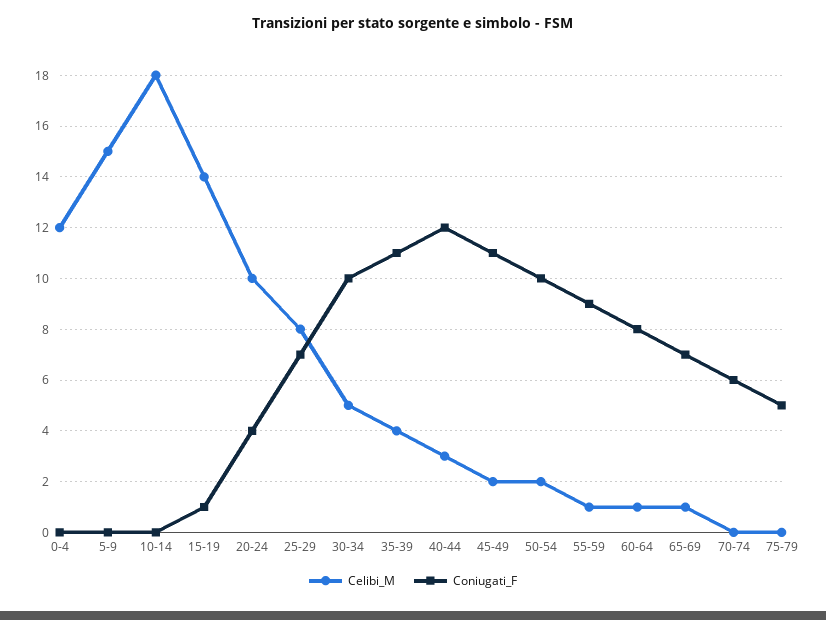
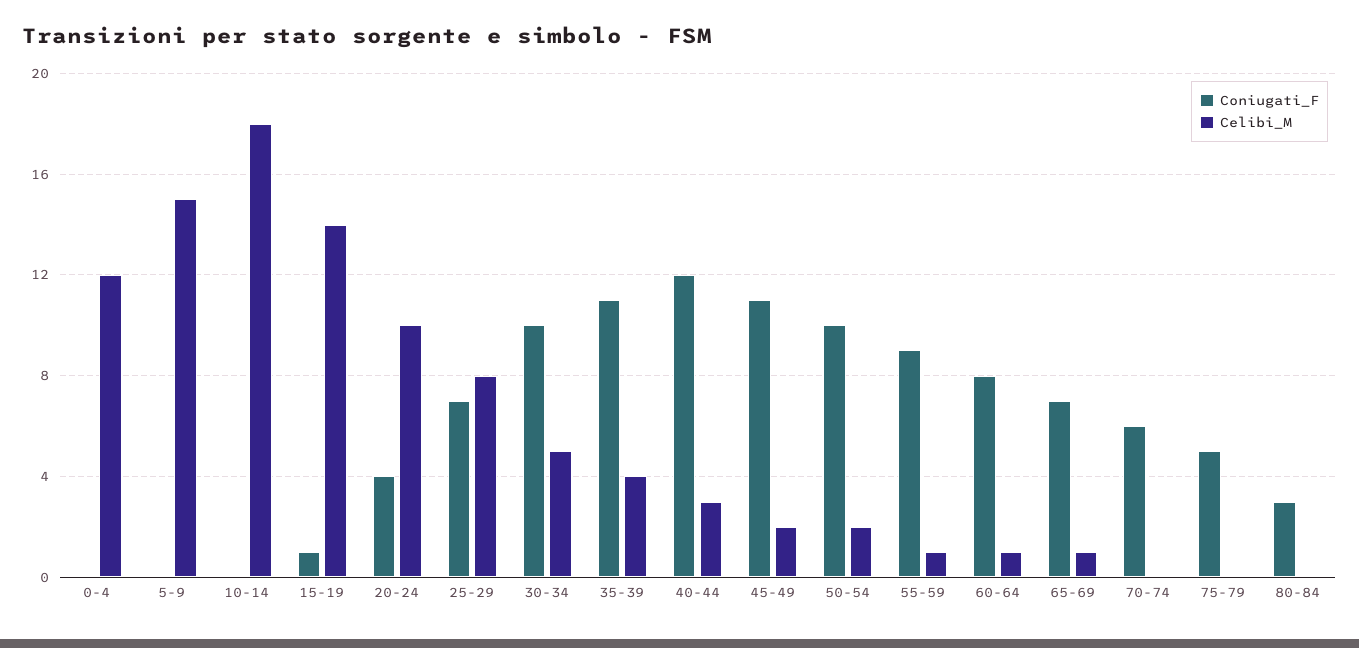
Coniugati_F, 80-84: none -> 3
Celibi_M, 80-84: none -> 0

